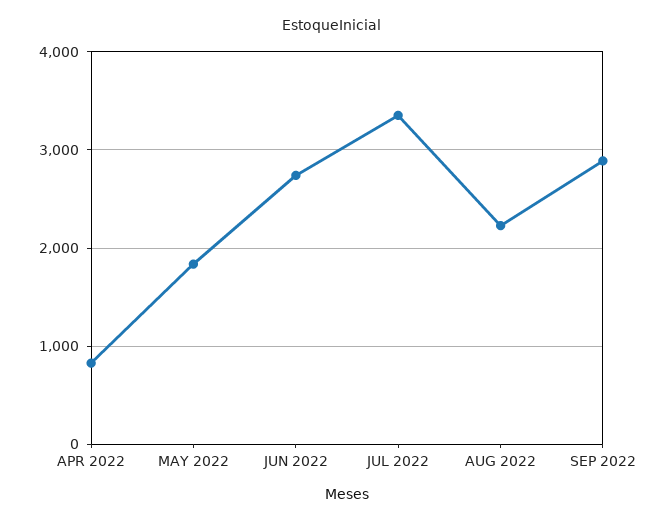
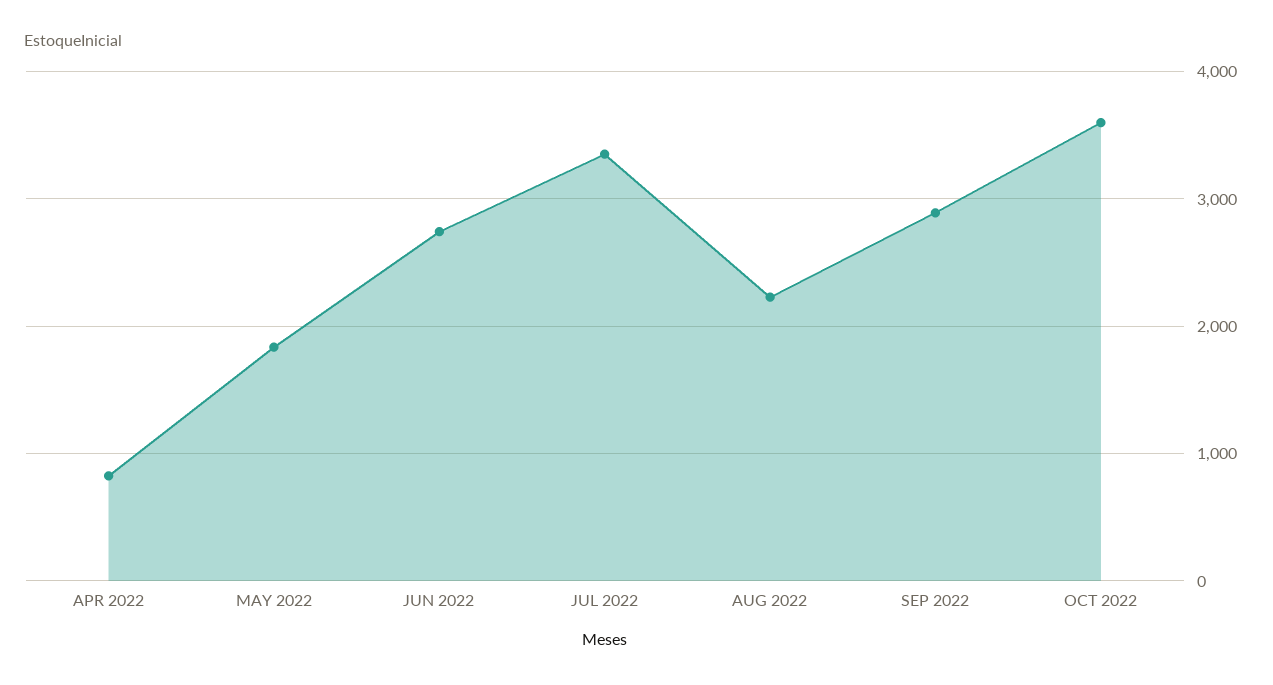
OCT 2022: none -> 3600

